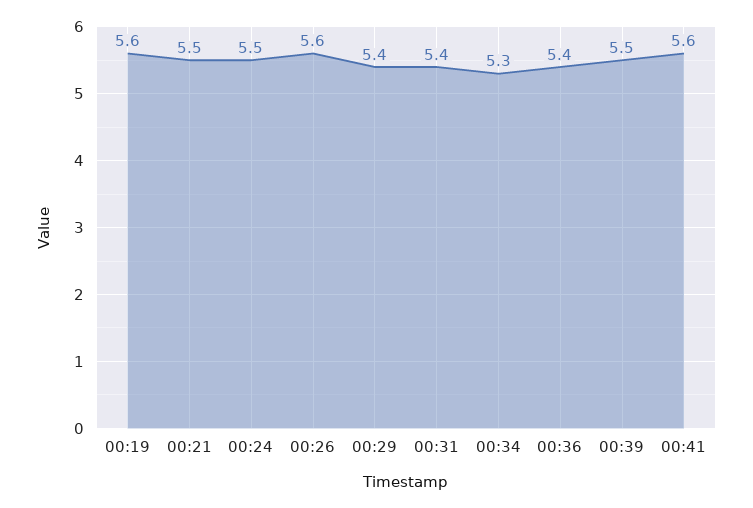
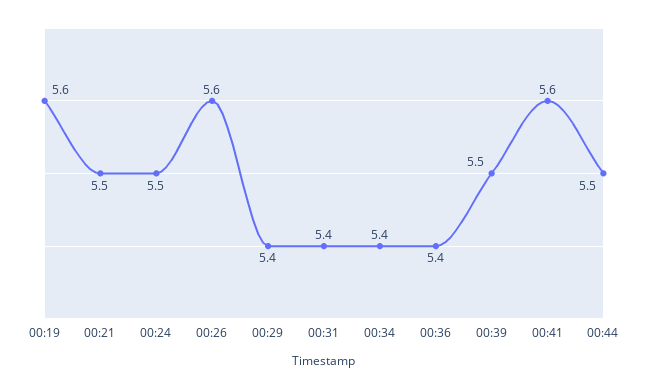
00:34: 5.3 -> 5.4
00:44: none -> 5.5

